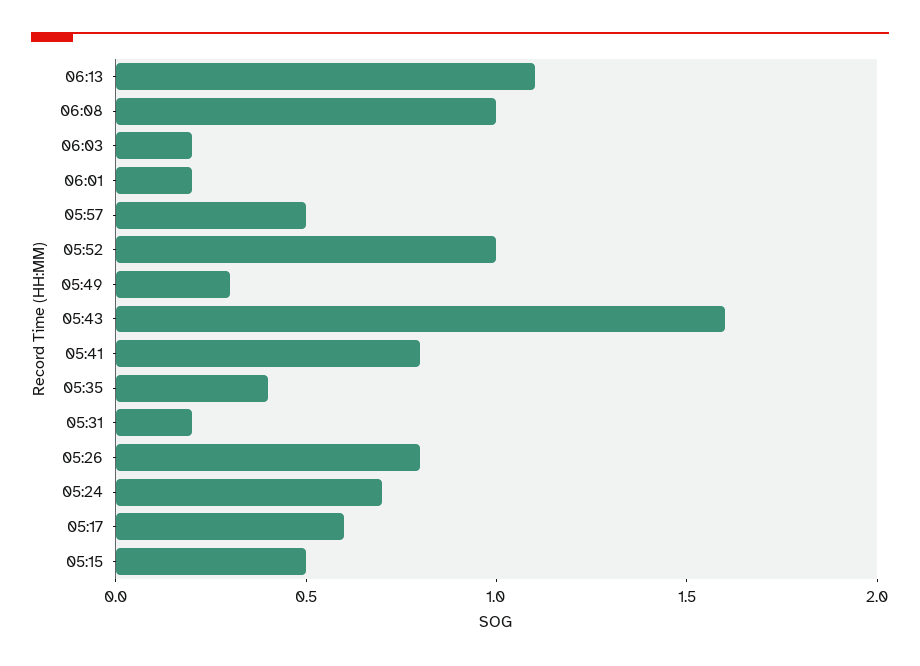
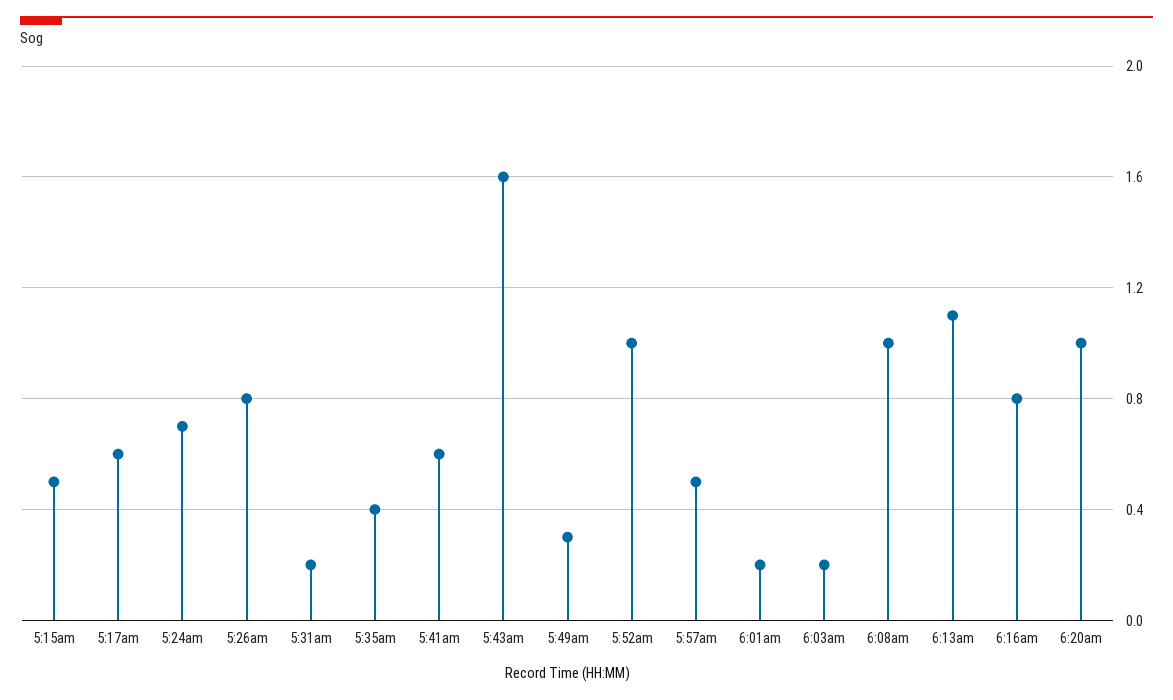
05:41: 0.8 -> 0.6
6:16am: none -> 0.8
6:20am: none -> 1

